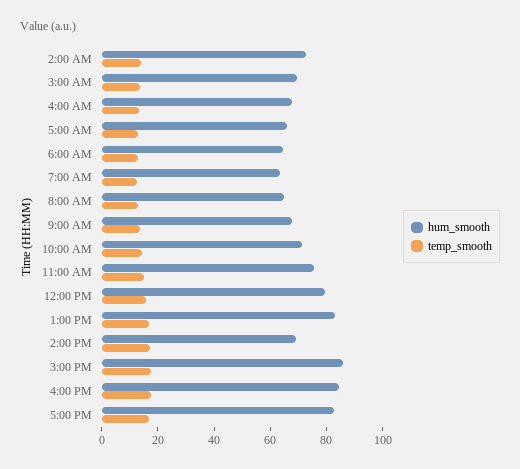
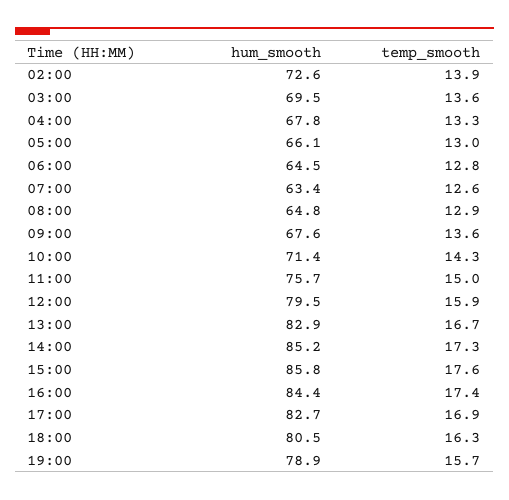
hum_smooth, 2:00 PM: 70 -> 85.2
hum_smooth, 18:00: none -> 80.5
temp_smooth, 18:00: none -> 16.3
hum_smooth, 19:00: none -> 78.9
temp_smooth, 19:00: none -> 15.7

